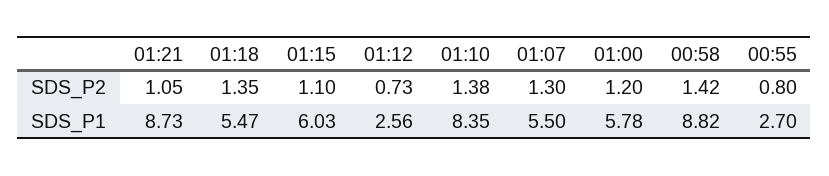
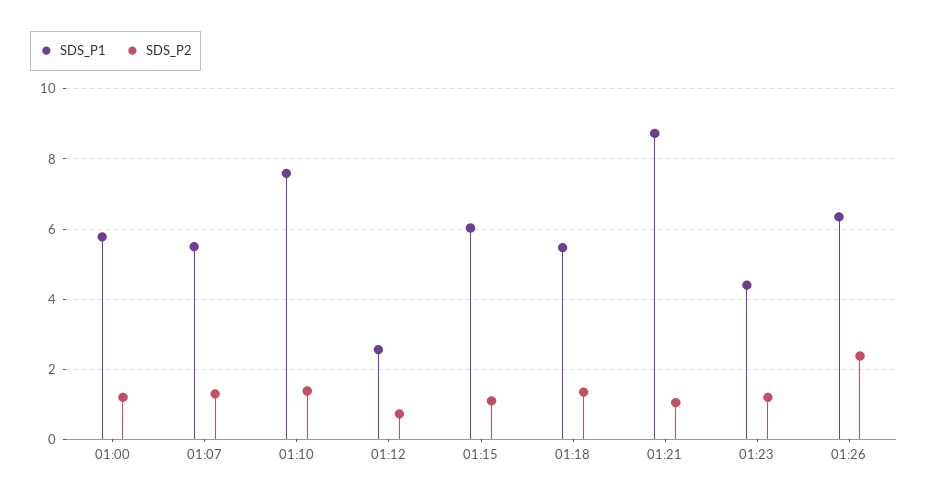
SDS_P2, 00:58: 1.42 -> none
SDS_P2, 00:55: 0.8 -> none
SDS_P1, 01:10: 8.35 -> 7.6
SDS_P1, 00:58: 8.82 -> none
SDS_P1, 00:55: 2.7 -> none
SDS_P1, 01:23: none -> 4.4
SDS_P2, 01:23: none -> 1.2
SDS_P1, 01:26: none -> 6.4
SDS_P2, 01:26: none -> 2.4

